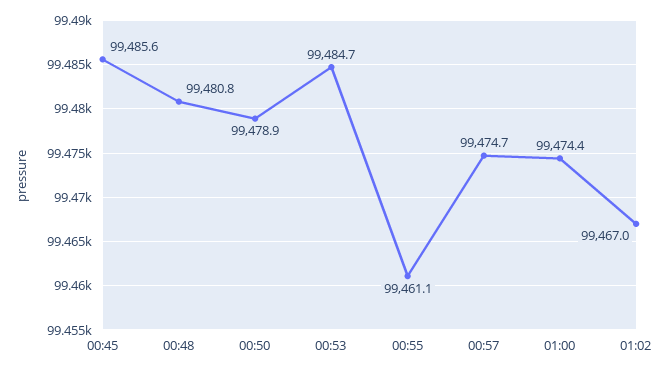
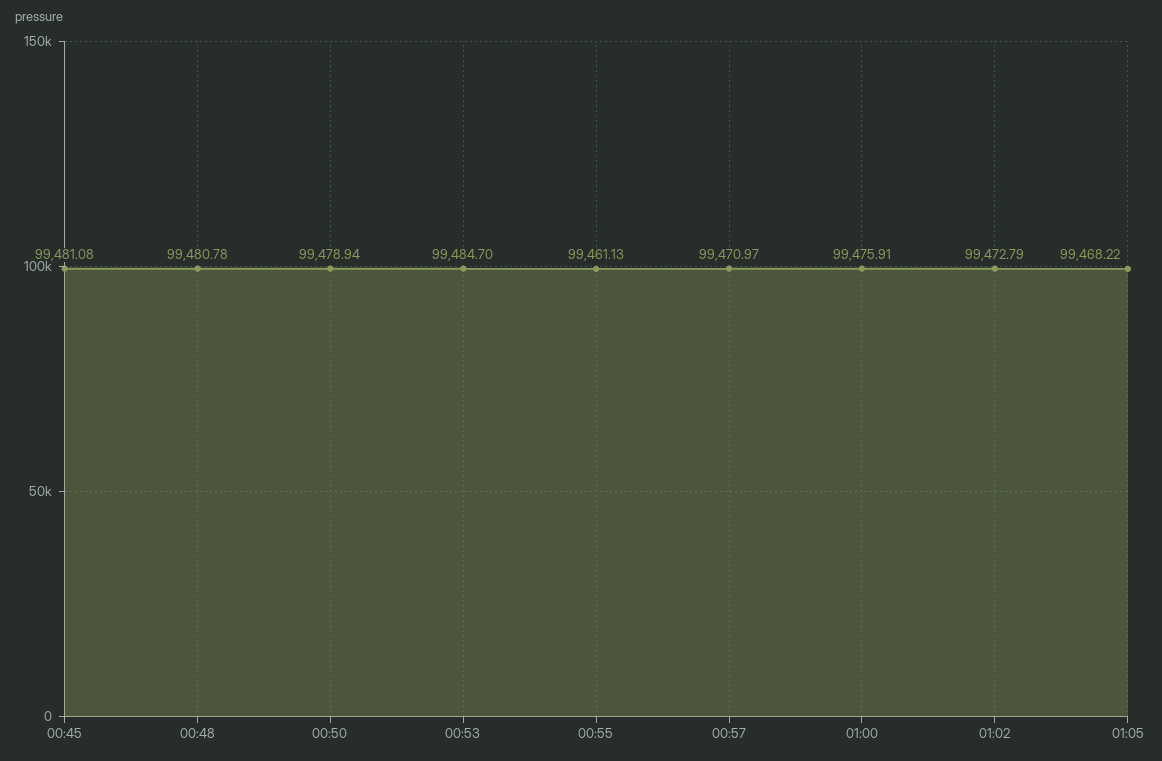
00:45: 99485.6 -> 99481.08
00:57: 99474.7 -> 99470.97
01:00: 99474.4 -> 99475.91
01:02: 99467 -> 99472.79
01:05: none -> 99468.22

